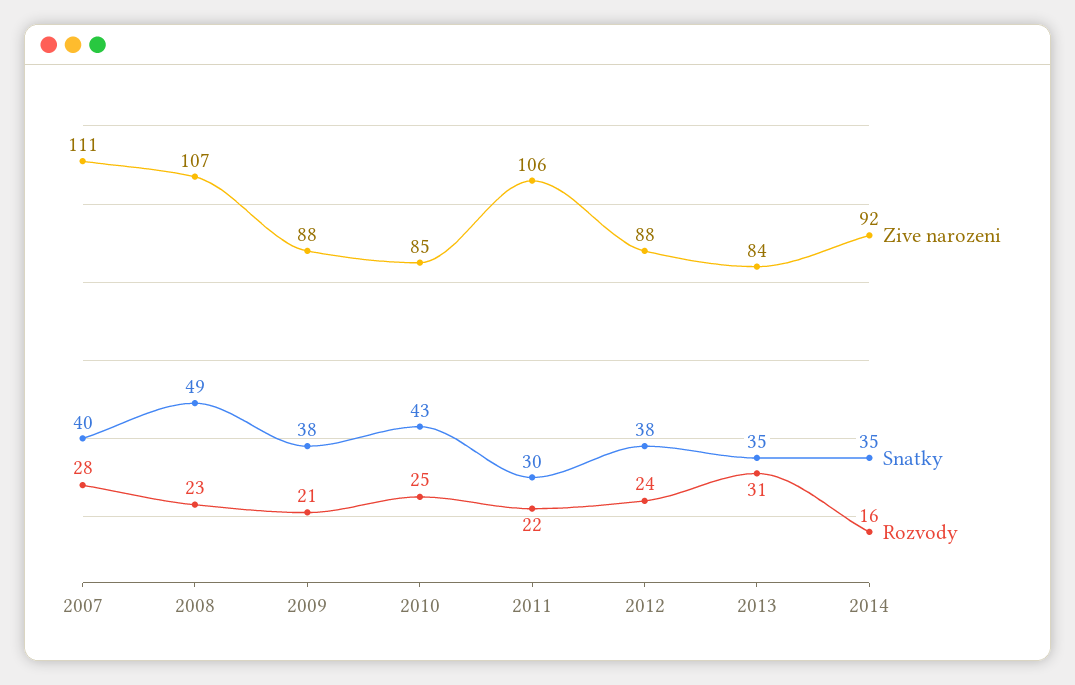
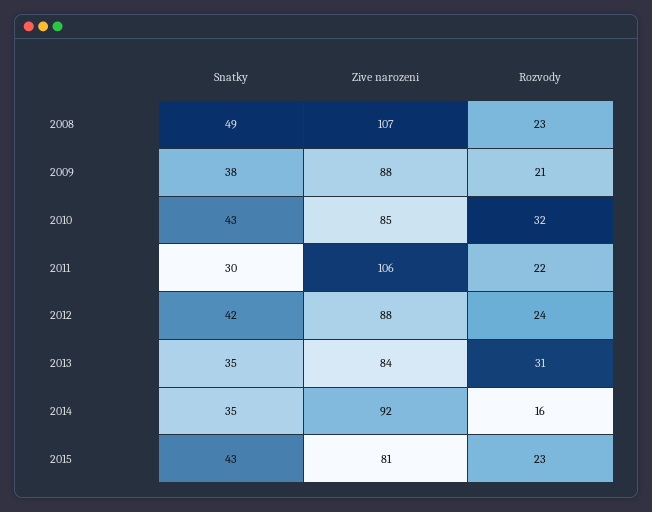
Zive narozeni, 2007: 111 -> none
Snatky, 2007: 40 -> none
Rozvody, 2007: 28 -> none
Rozvody, 2010: 25 -> 32
Snatky, 2012: 38 -> 42
Snatky, 2015: none -> 43
Zive narozeni, 2015: none -> 81
Rozvody, 2015: none -> 23

